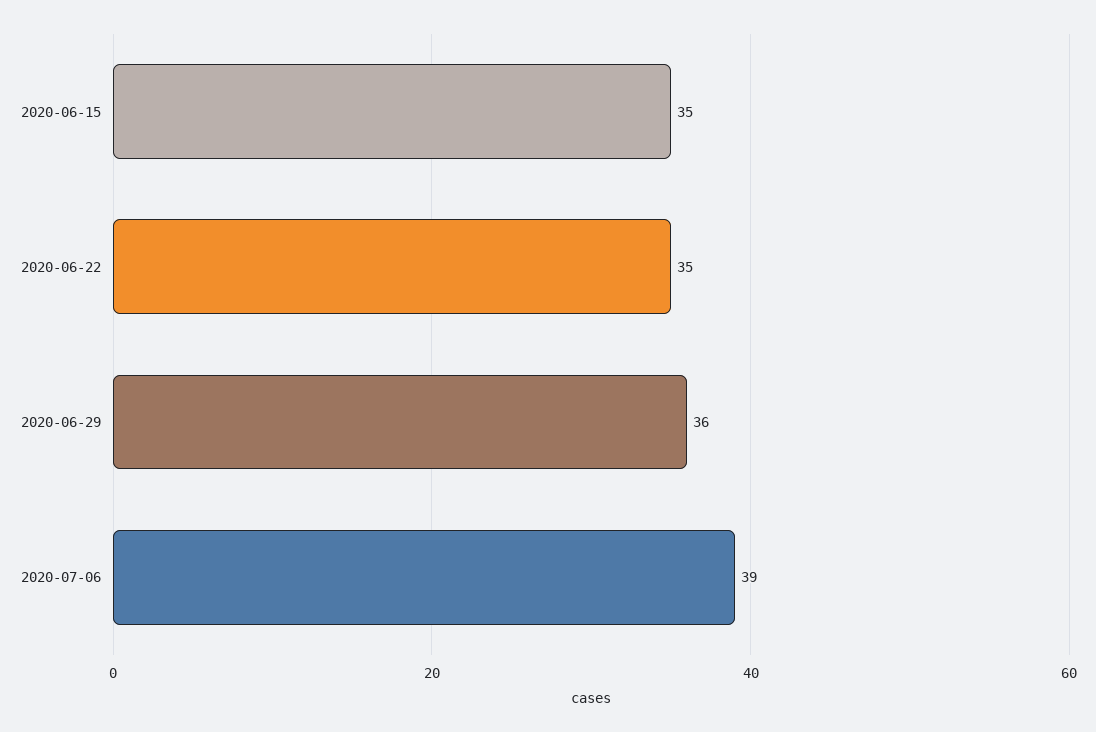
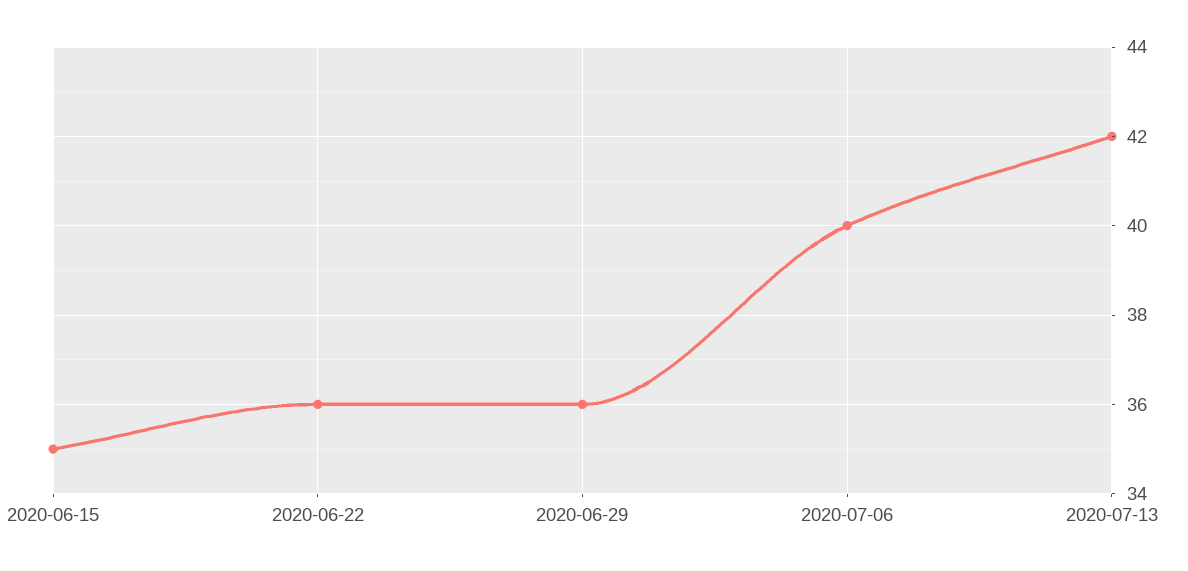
2020-06-22: 35 -> 36
2020-07-06: 39 -> 40
2020-07-13: none -> 42

